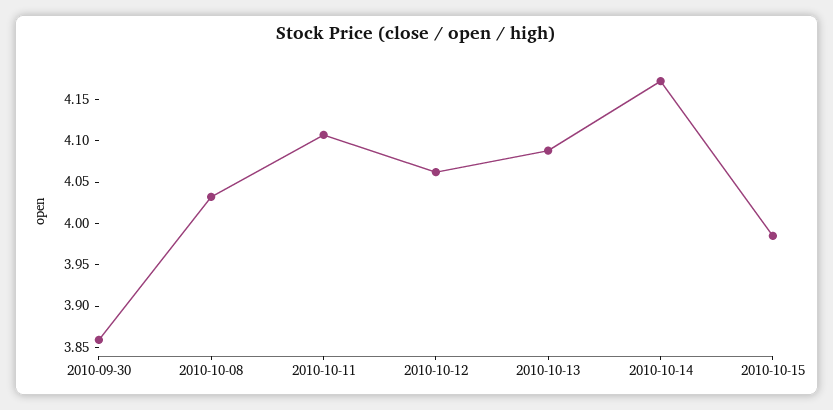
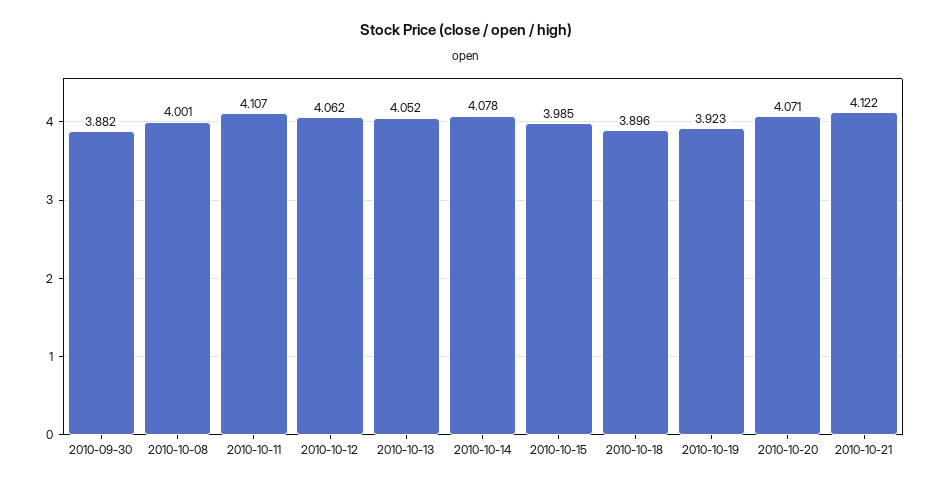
2010-09-30: 3.86 -> 3.882
2010-10-08: 4.03 -> 4.001
2010-10-13: 4.09 -> 4.052
2010-10-14: 4.17 -> 4.078
2010-10-18: none -> 3.896
2010-10-19: none -> 3.923
2010-10-20: none -> 4.071
2010-10-21: none -> 4.122

